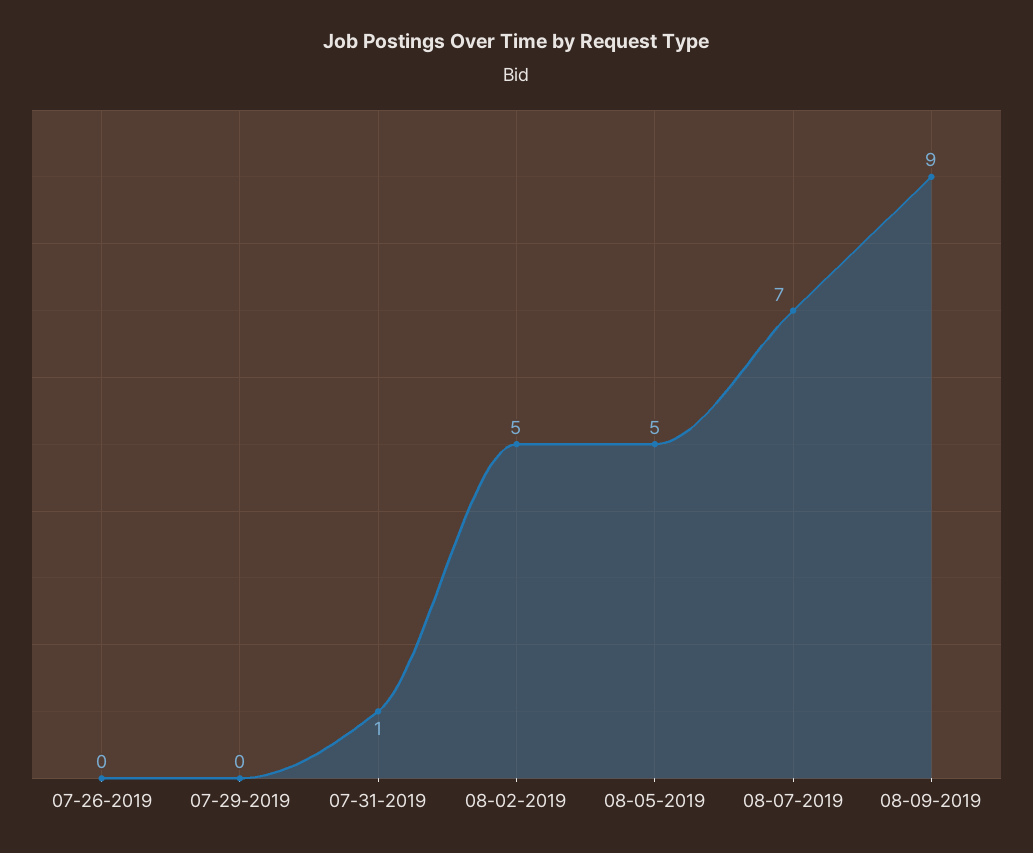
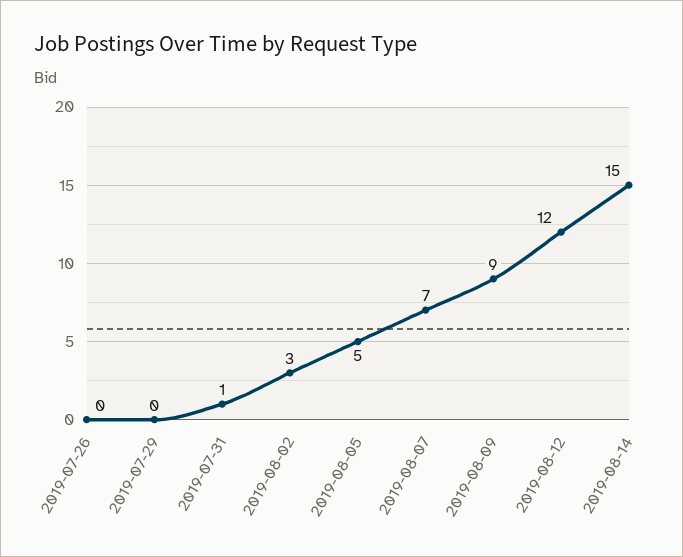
08-02-2019: 5 -> 3
2019-08-12: none -> 12
2019-08-14: none -> 15

